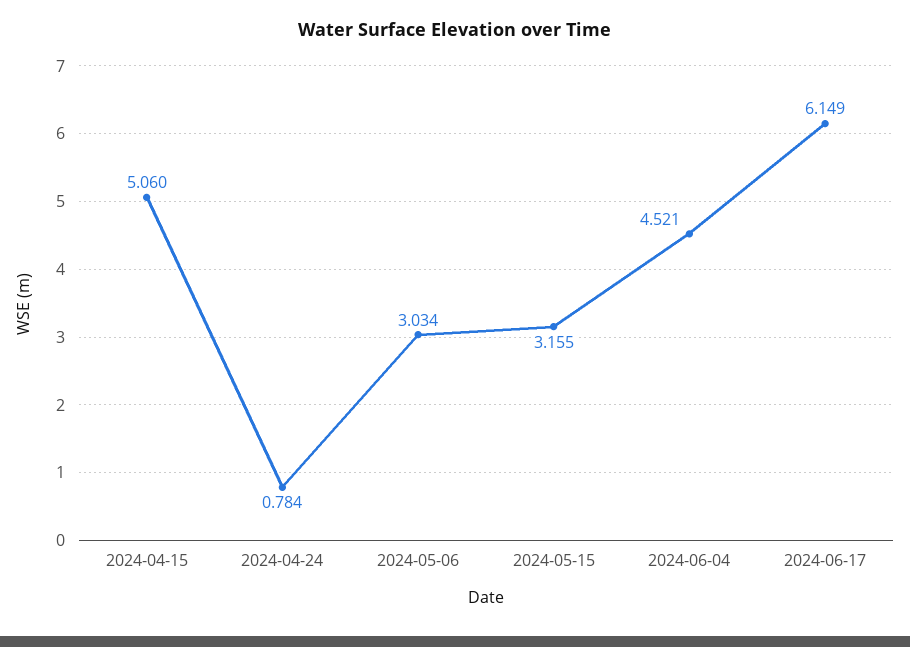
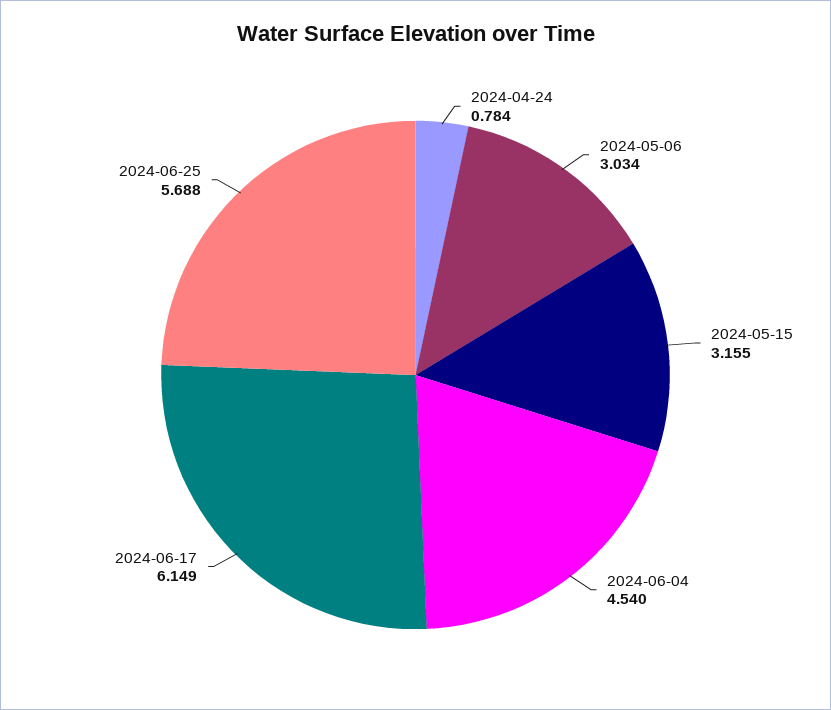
2024-04-15: 5.06 -> none
2024-06-04: 4.521 -> 4.54
2024-06-25: none -> 5.688

